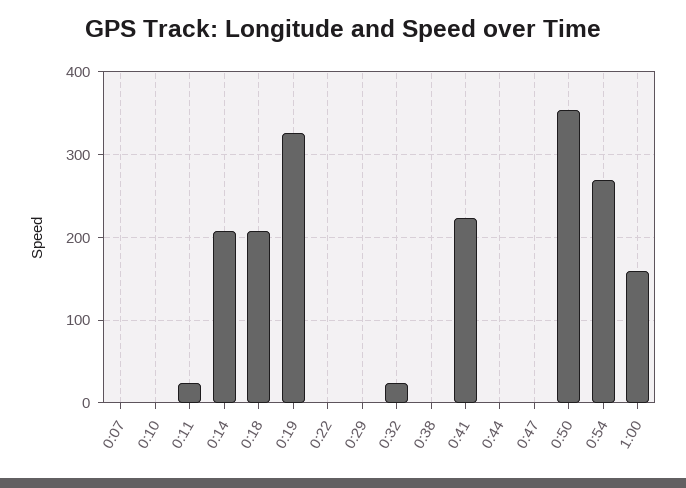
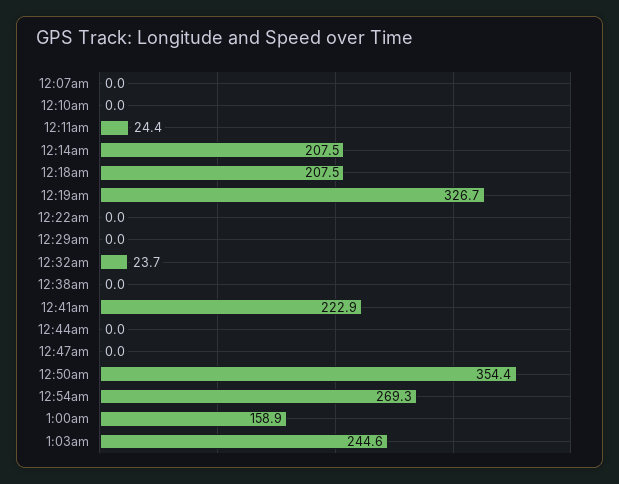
1:03am: none -> 244.6

